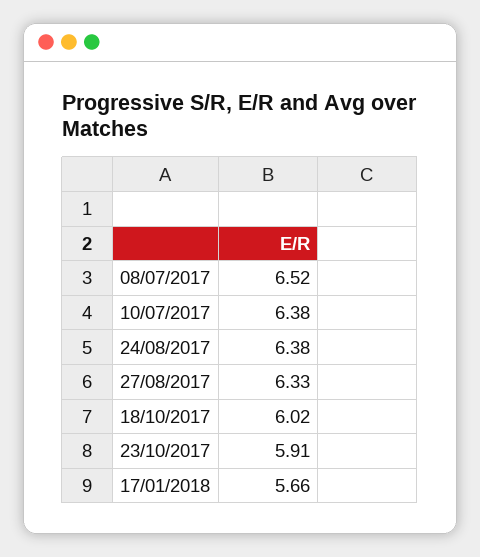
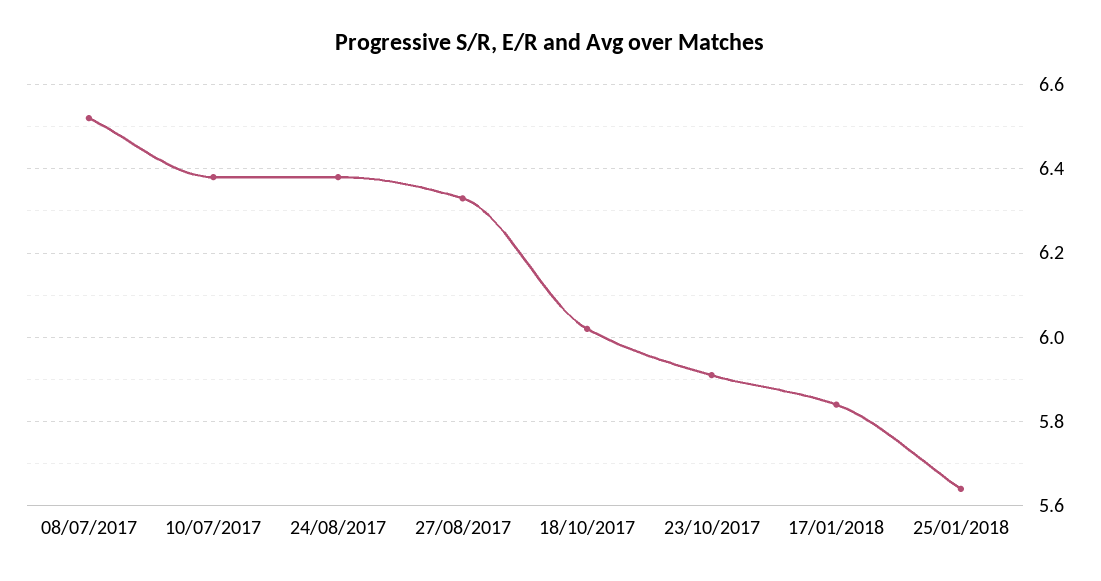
17/01/2018: 5.66 -> 5.85
25/01/2018: none -> 5.65

